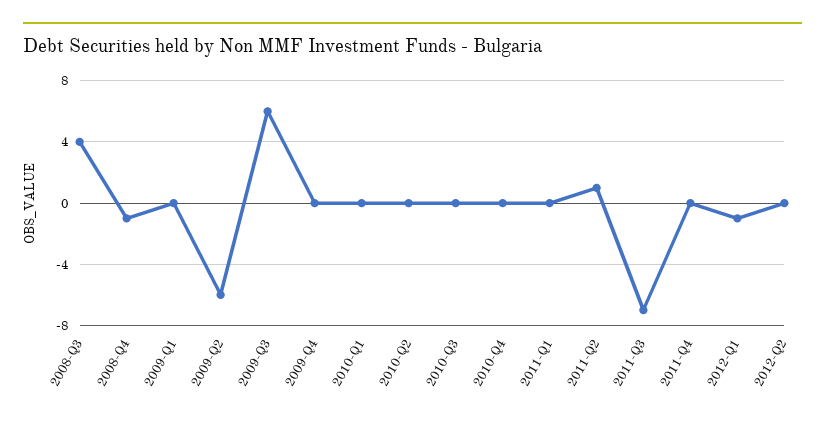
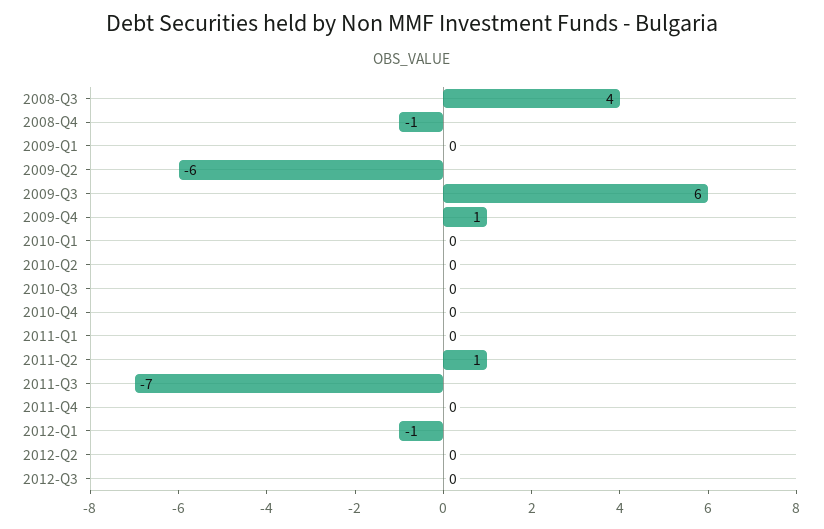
2009-Q4: 0 -> 1
2012-Q3: none -> 0

